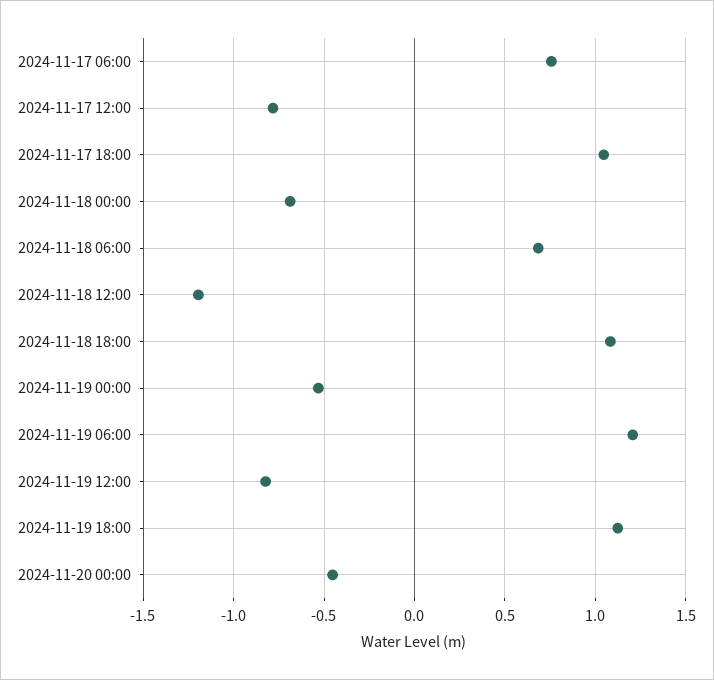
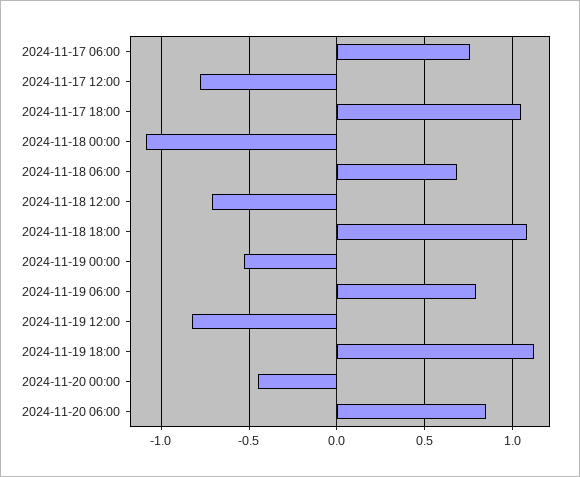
2024-11-18 00:00: -0.7 -> -1.1
2024-11-18 12:00: -1.2 -> -0.7
2024-11-19 06:00: 1.2 -> 0.8
2024-11-20 06:00: none -> 0.85

